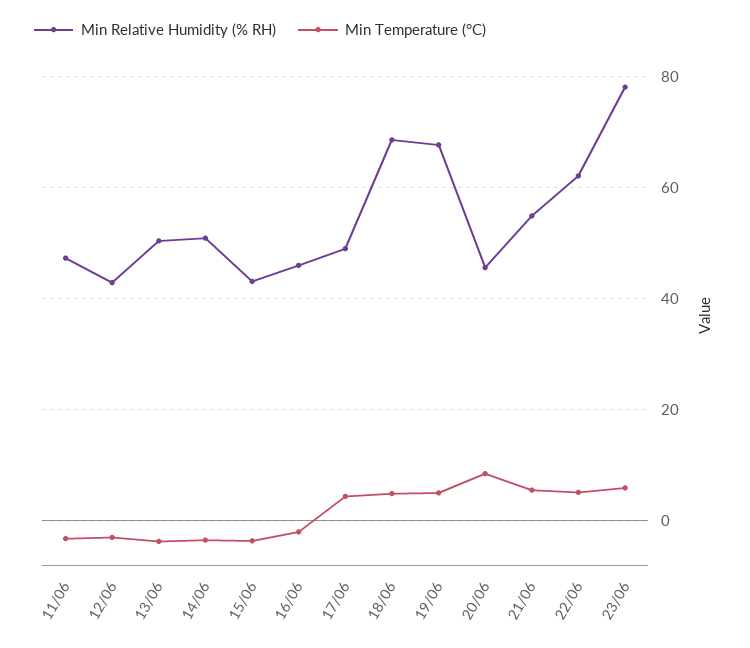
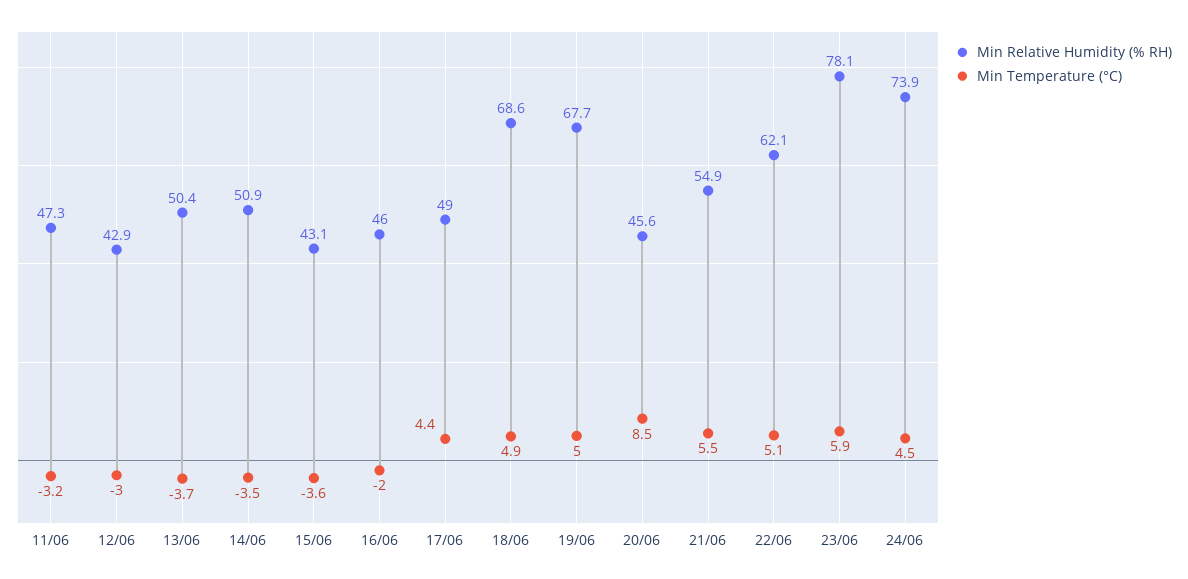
Min Relative Humidity (% RH), 24/06: none -> 73.9
Min Temperature (°C), 24/06: none -> 4.5

